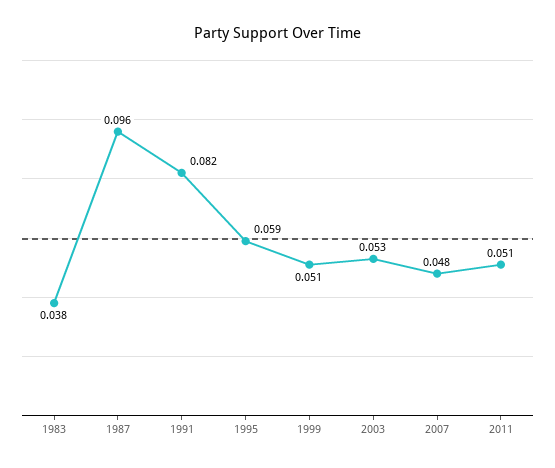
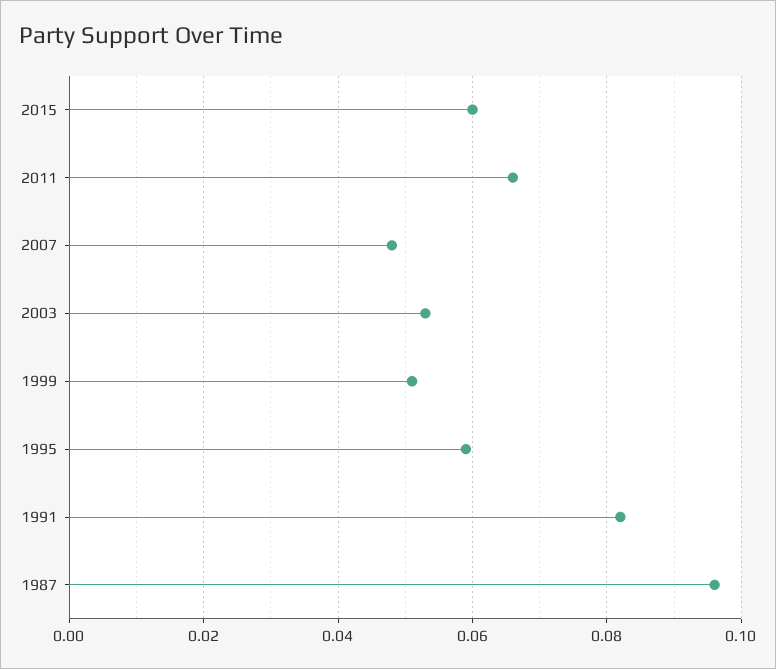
1983: 0.038 -> none
2011: 0.051 -> 0.065
2015: none -> 0.06

